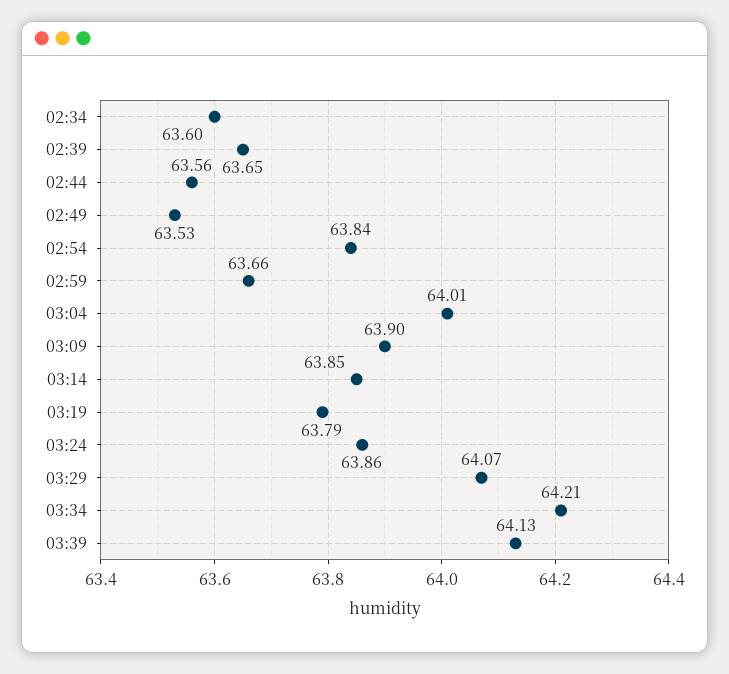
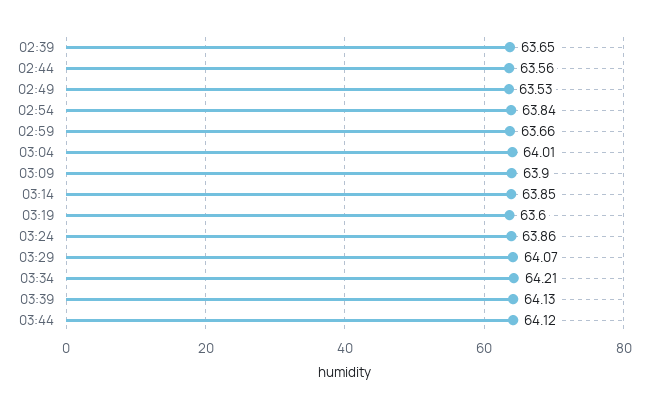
02:34: 63.6 -> none
03:19: 63.79 -> 63.6
03:44: none -> 64.12

